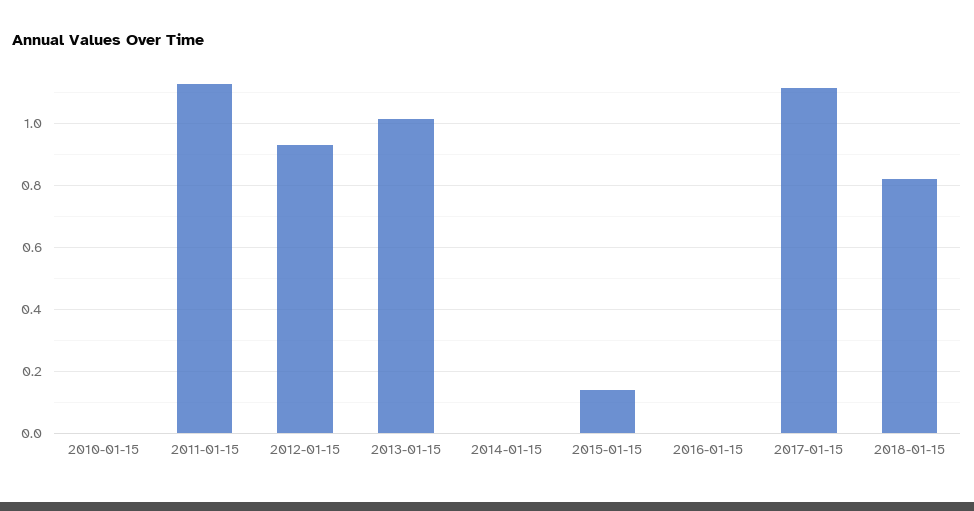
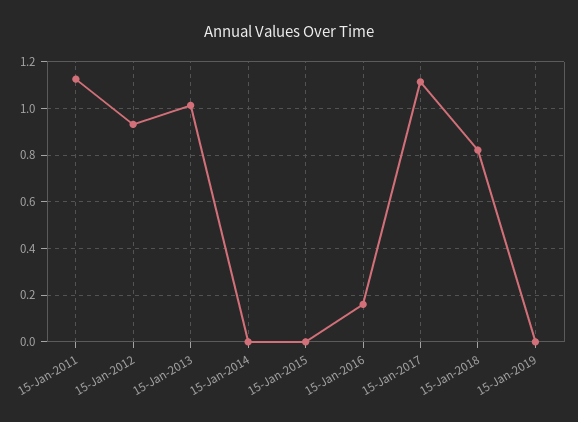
2010-01-15: 0 -> none
2015-01-15: 0.14 -> 0
2016-01-15: 0 -> 0.15
15-Jan-2019: none -> 0

